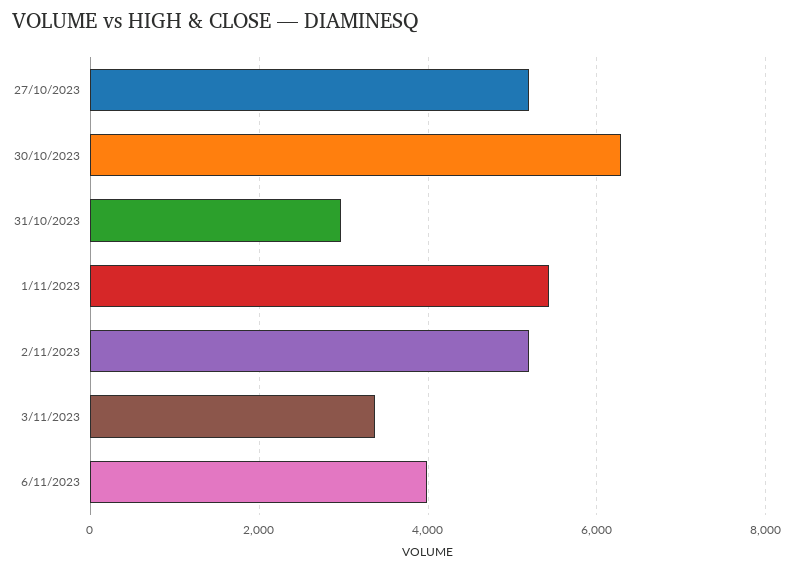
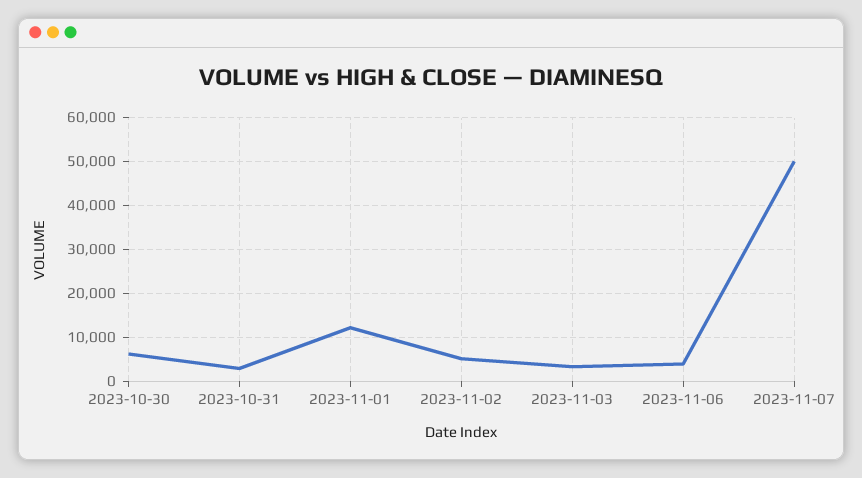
27/10/2023: 5200 -> none
1/11/2023: 5400 -> 12000
2023-11-07: none -> 50000

